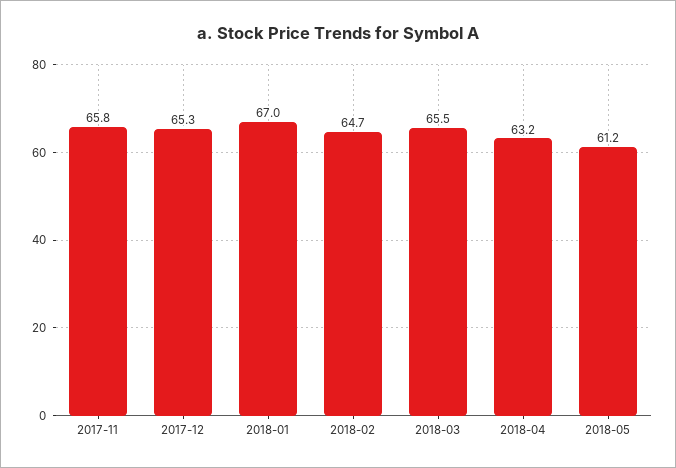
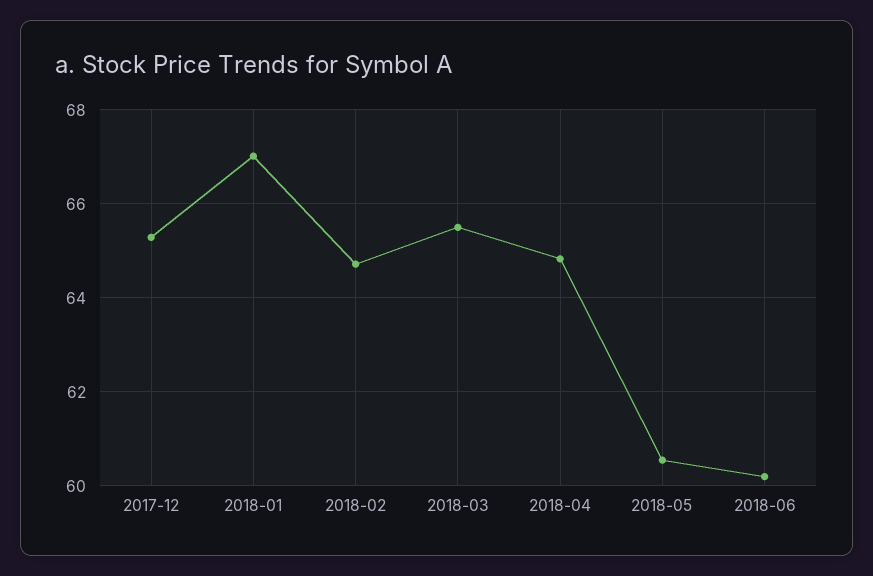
2017-11: 65.8 -> none
2018-04: 63.2 -> 64.8
2018-05: 61.2 -> 60.6
2018-06: none -> 60.2

